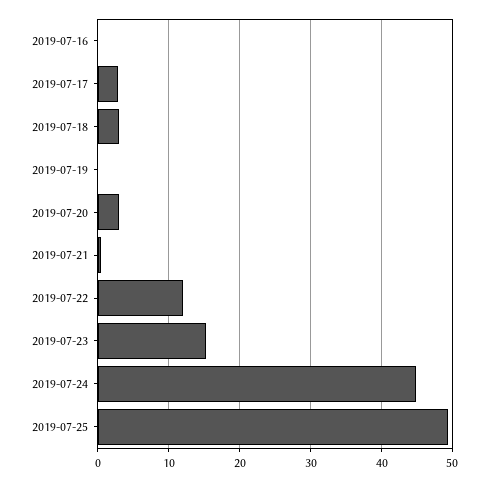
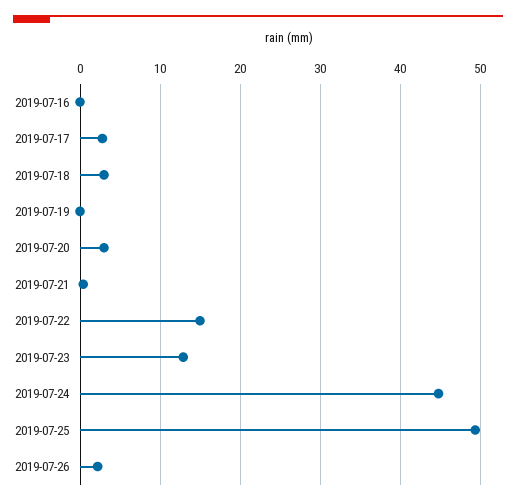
2019-07-22: 12 -> 15
2019-07-23: 15 -> 13
2019-07-26: none -> 2

